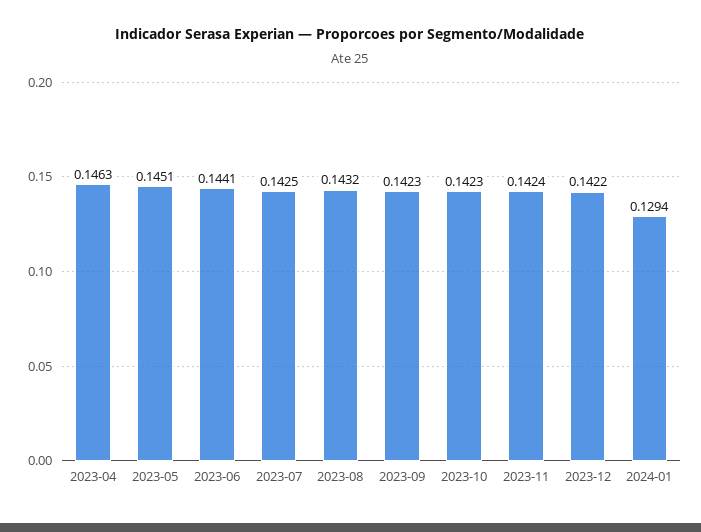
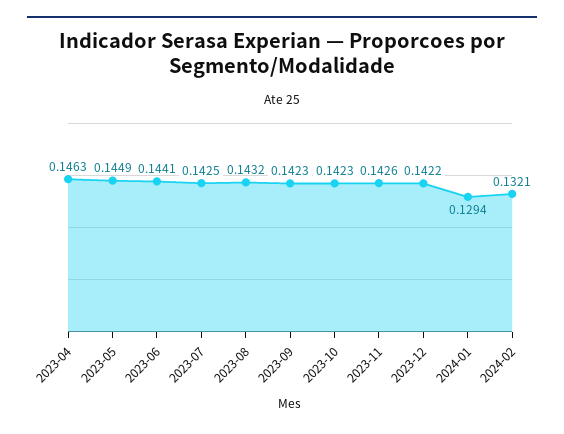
2023-05: 0.1451 -> 0.1449
2023-11: 0.1424 -> 0.1426
2024-02: none -> 0.1321

